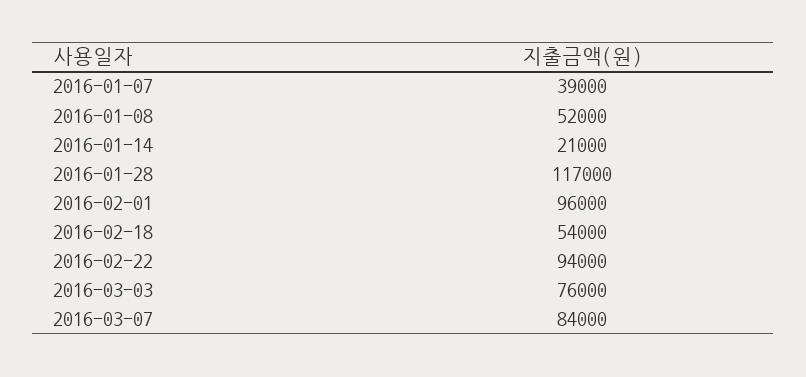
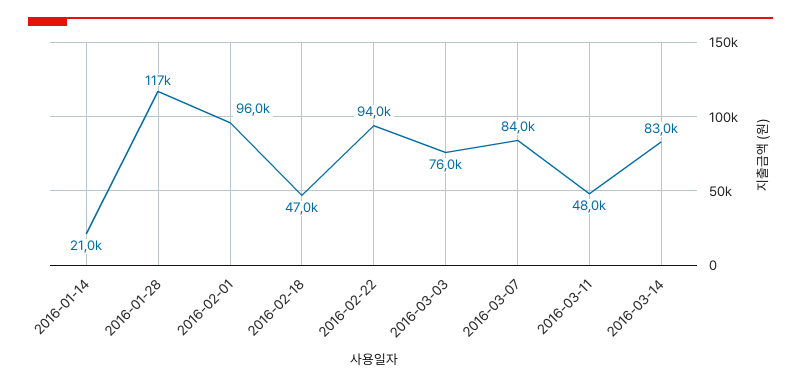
2016-01-07: 39000 -> none
2016-01-08: 52000 -> none
2016-02-18: 54000 -> 47000
2016-03-11: none -> 48000
2016-03-14: none -> 83000

